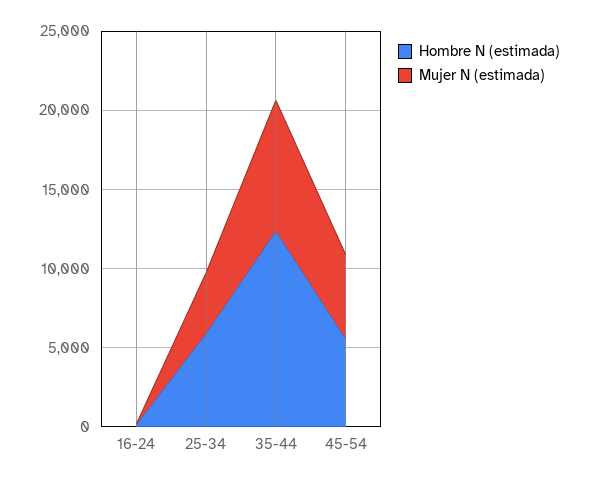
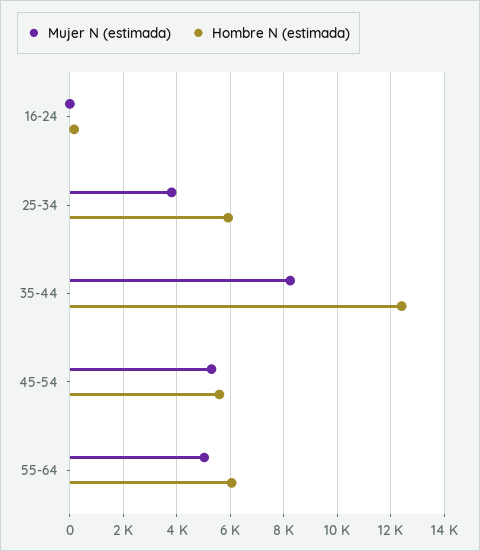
Mujer N (estimada), 55-64: none -> 5000
Hombre N (estimada), 55-64: none -> 6000

